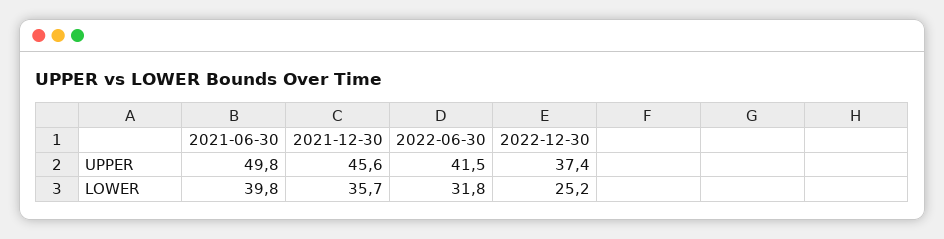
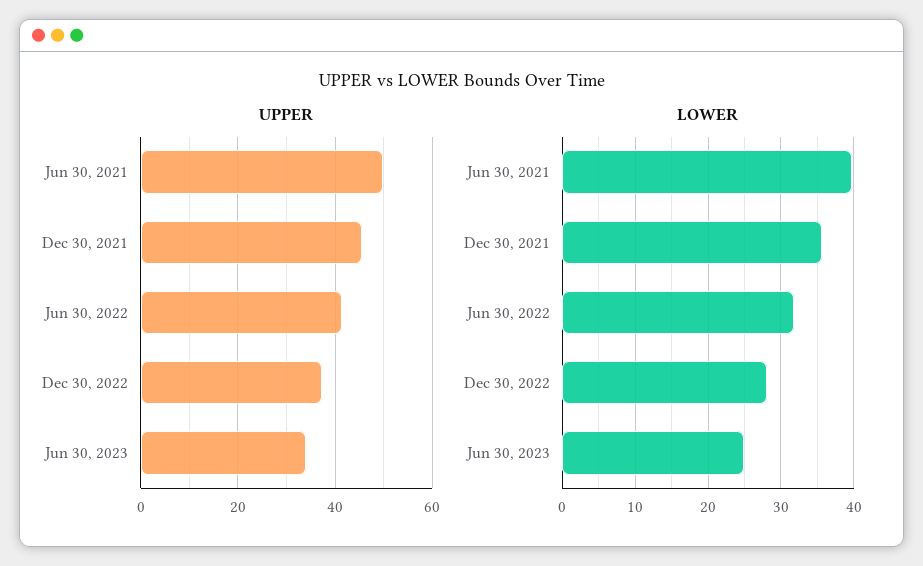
LOWER, 2022-12-30: 25.2 -> 28
UPPER, Jun 30, 2023: none -> 34
LOWER, Jun 30, 2023: none -> 25

